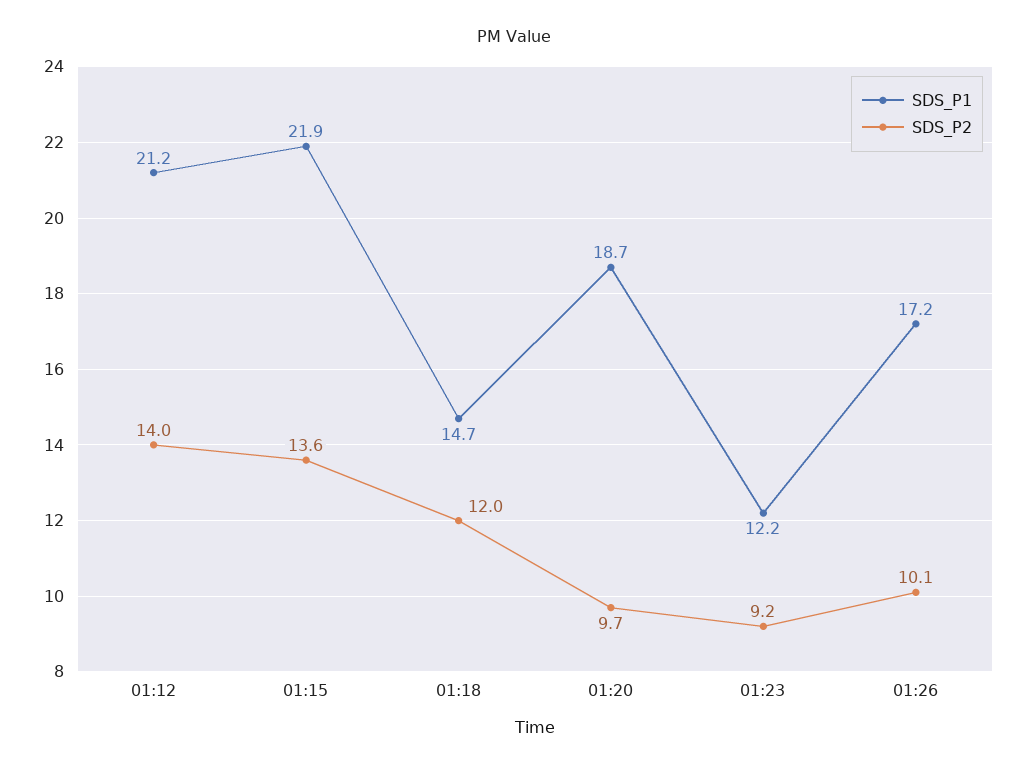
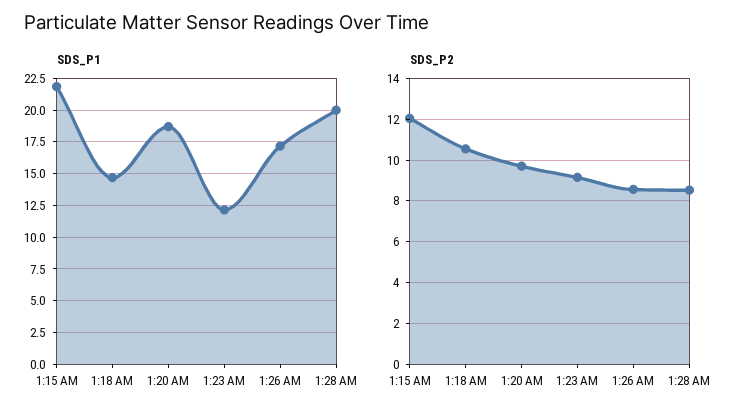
SDS_P1, 01:12: 21.2 -> none
SDS_P2, 01:12: 14 -> none
SDS_P2, 01:15: 13.6 -> 12
SDS_P2, 01:18: 12 -> 10.5
SDS_P2, 01:26: 10.1 -> 8.5
SDS_P1, 1:28 AM: none -> 20
SDS_P2, 1:28 AM: none -> 8.5

